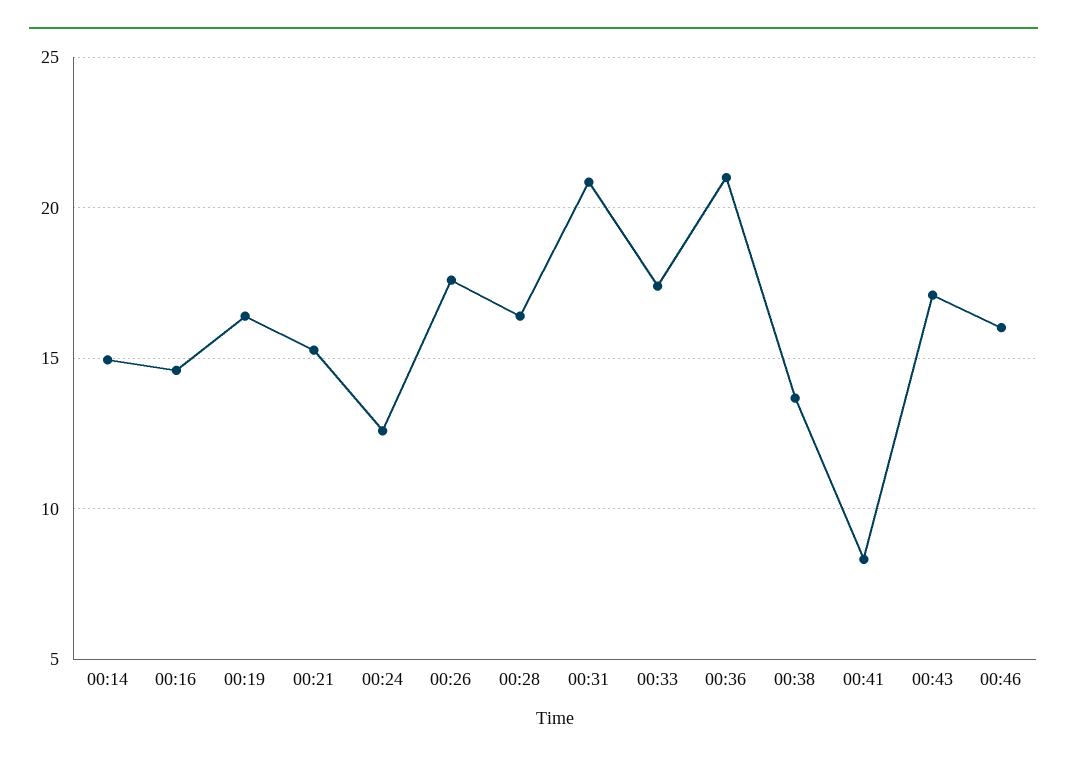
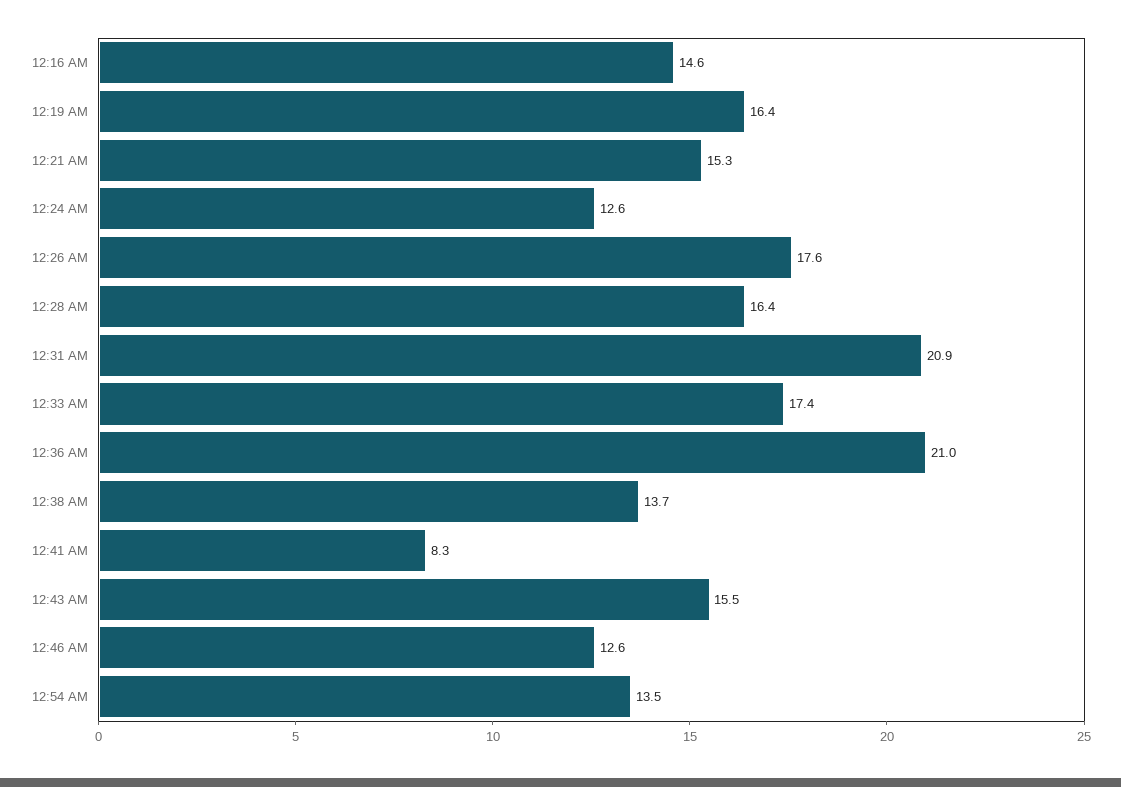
00:14: 15 -> none
00:43: 17 -> 15.5
00:46: 16 -> 12.6
12:54 AM: none -> 13.5

